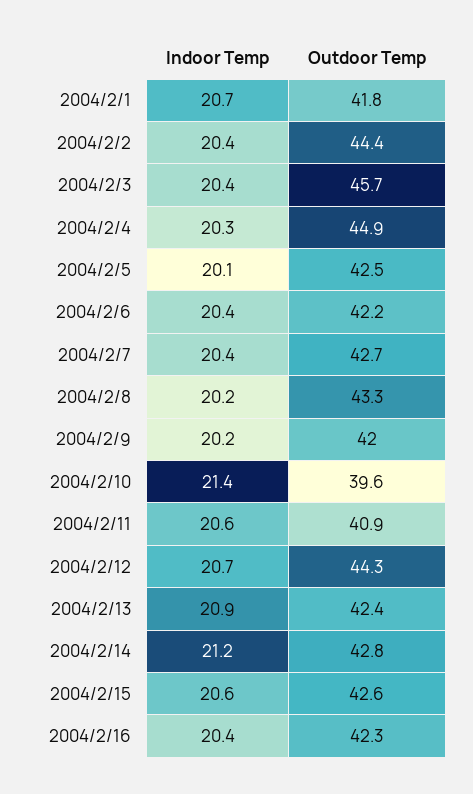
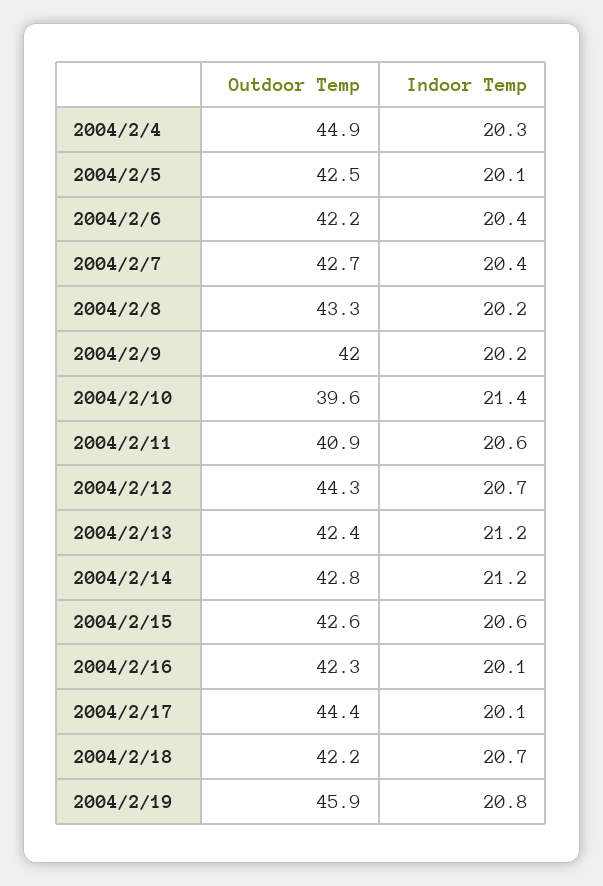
Indoor Temp, 2004/2/1: 20.7 -> none
Outdoor Temp, 2004/2/1: 41.8 -> none
Indoor Temp, 2004/2/2: 20.4 -> none
Outdoor Temp, 2004/2/2: 44.4 -> none
Indoor Temp, 2004/2/3: 20.4 -> none
Outdoor Temp, 2004/2/3: 45.7 -> none
Indoor Temp, 2004/2/13: 20.9 -> 21.2
Indoor Temp, 2004/2/16: 20.4 -> 20.1
Outdoor Temp, 2004/2/17: none -> 44.4
Indoor Temp, 2004/2/17: none -> 20.1
Outdoor Temp, 2004/2/18: none -> 42.2
Indoor Temp, 2004/2/18: none -> 20.7
Outdoor Temp, 2004/2/19: none -> 45.9
Indoor Temp, 2004/2/19: none -> 20.8

